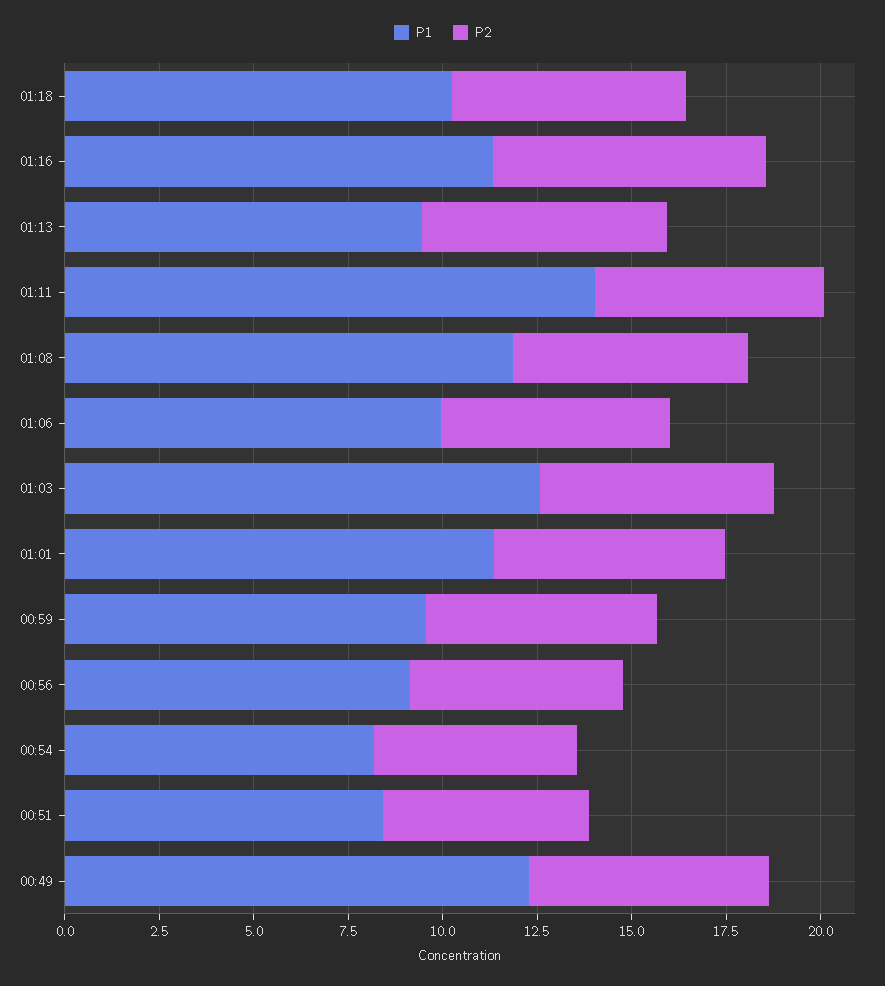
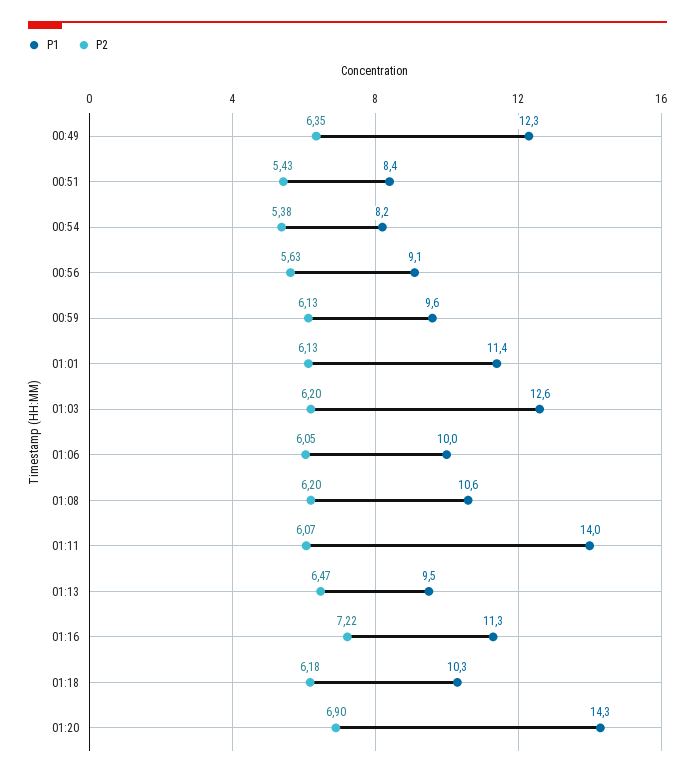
P1, 01:08: 12 -> 10.6
P1, 01:20: none -> 14.3
P2, 01:20: none -> 6.9

